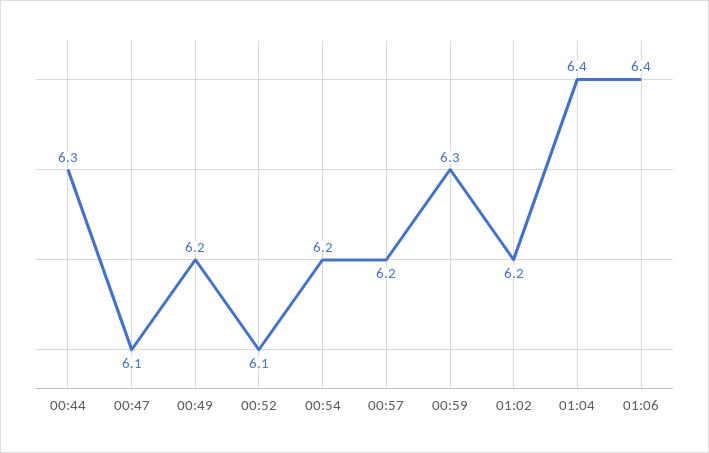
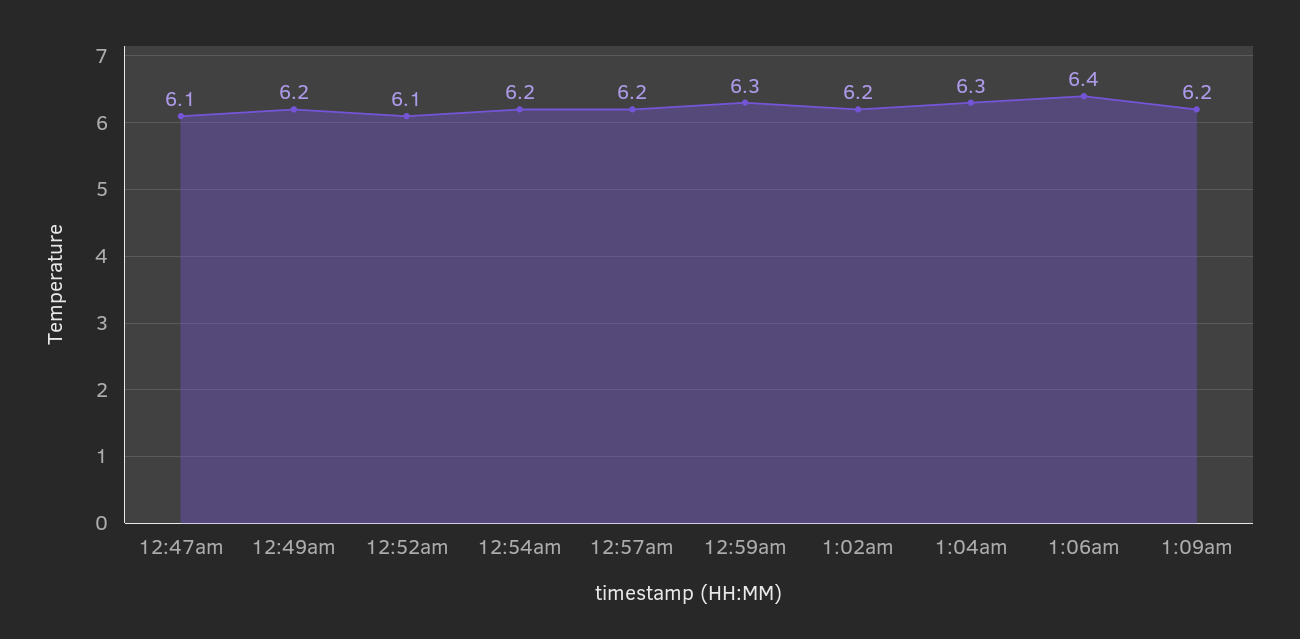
00:44: 6.3 -> none
01:04: 6.4 -> 6.3
1:09am: none -> 6.2

